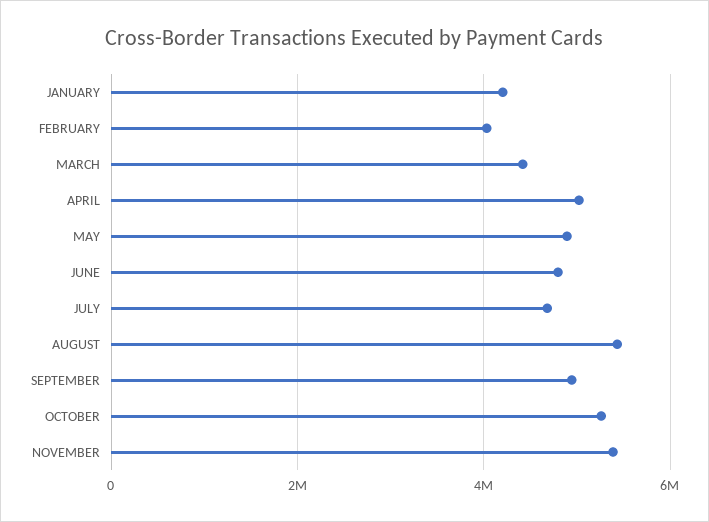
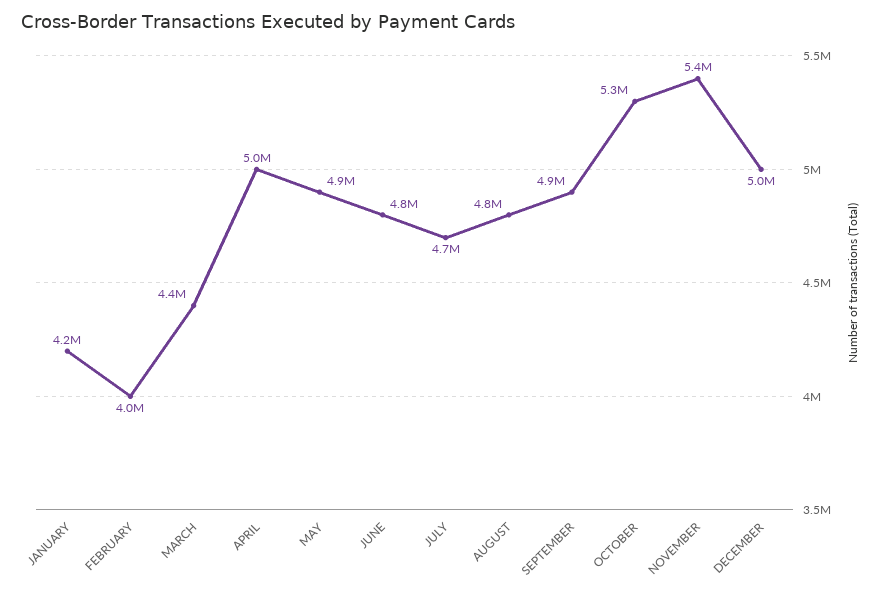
AUGUST: 5400000 -> 4800000
DECEMBER: none -> 5000000

